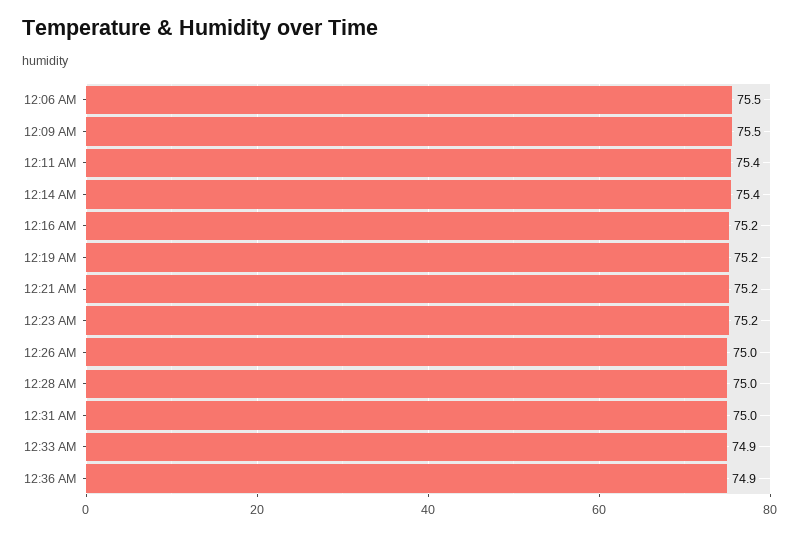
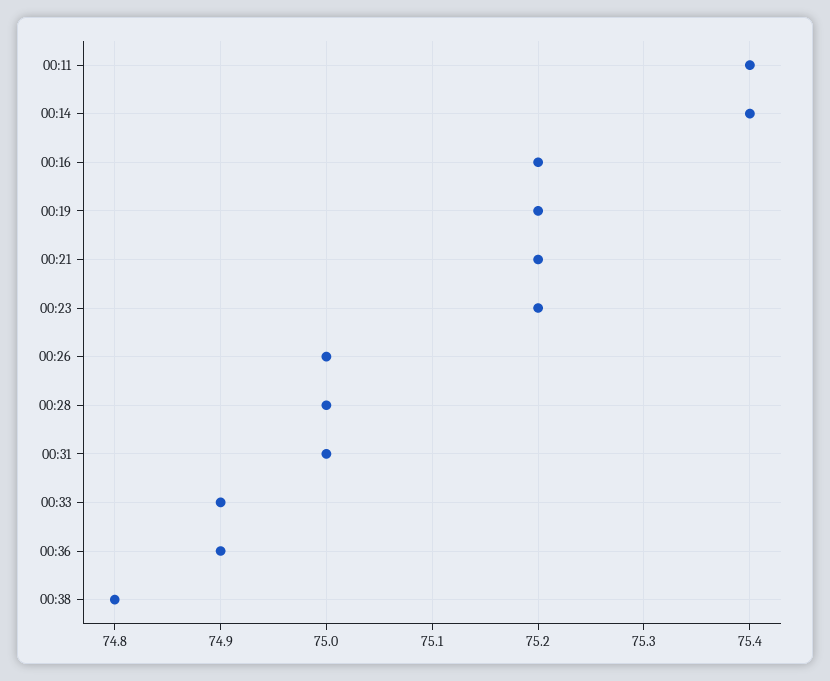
12:06 AM: 75.5 -> none
12:09 AM: 75.5 -> none
00:38: none -> 74.8

